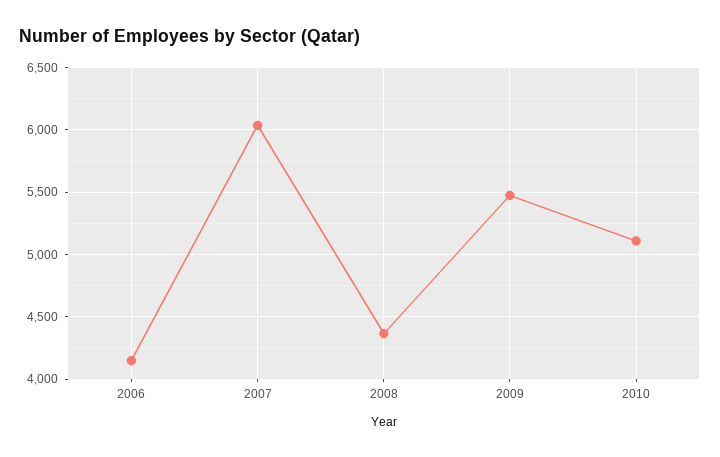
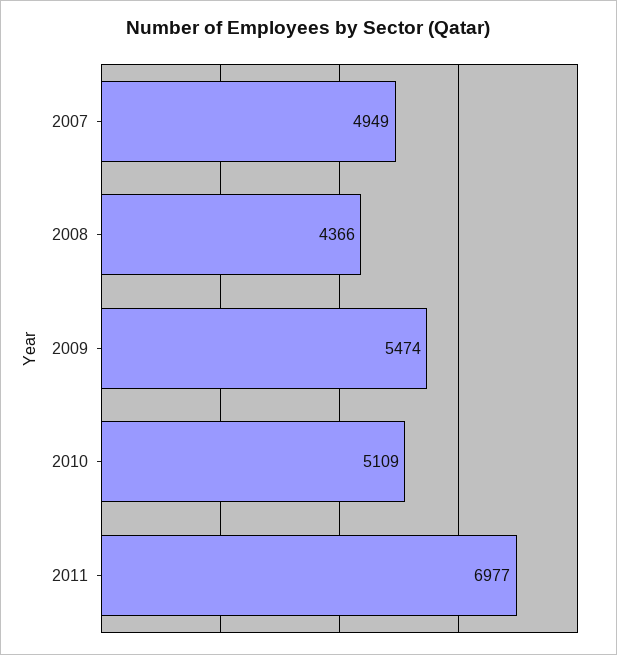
2006: 4150 -> none
2007: 6050 -> 4949
2011: none -> 6977

